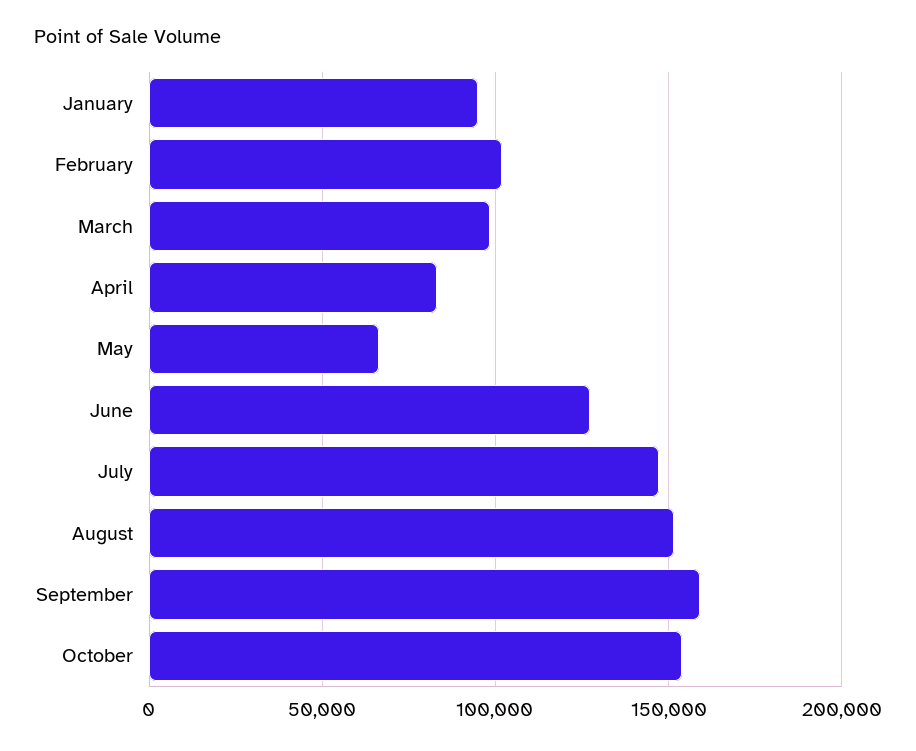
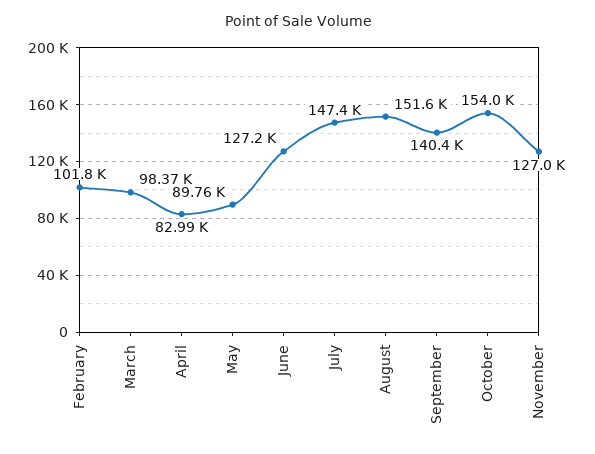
January: 95000 -> none
May: 65000 -> 89760
September: 160000 -> 140400
November: none -> 127000

